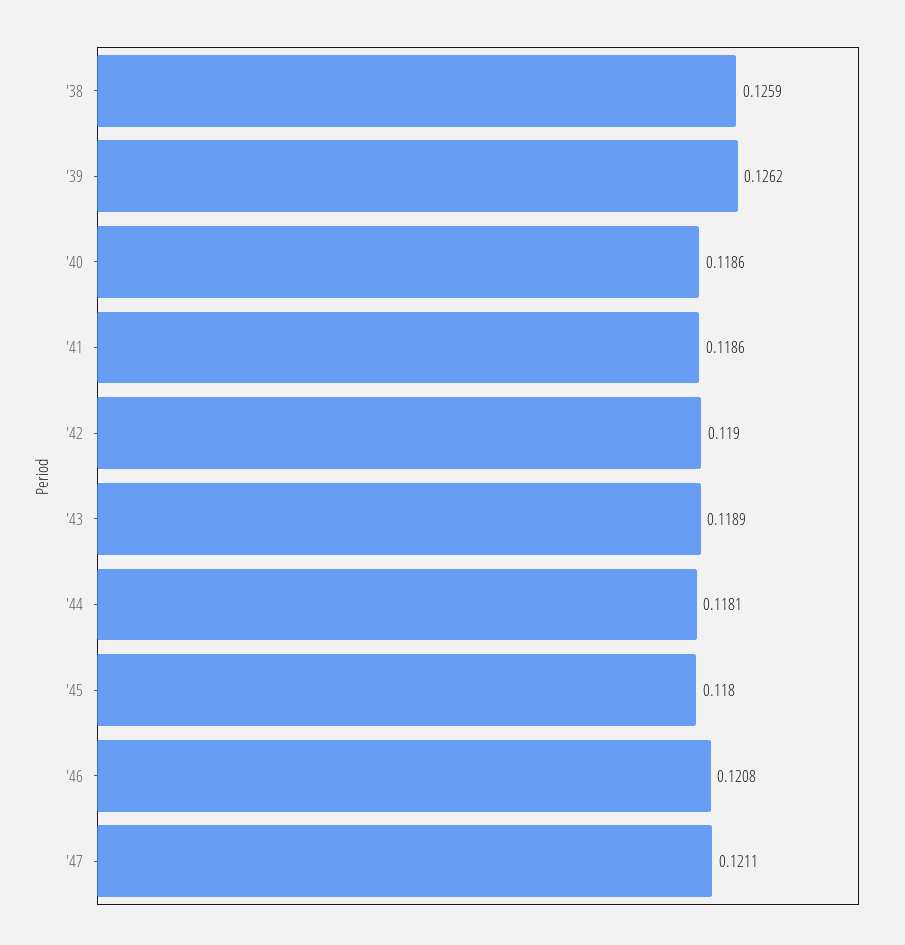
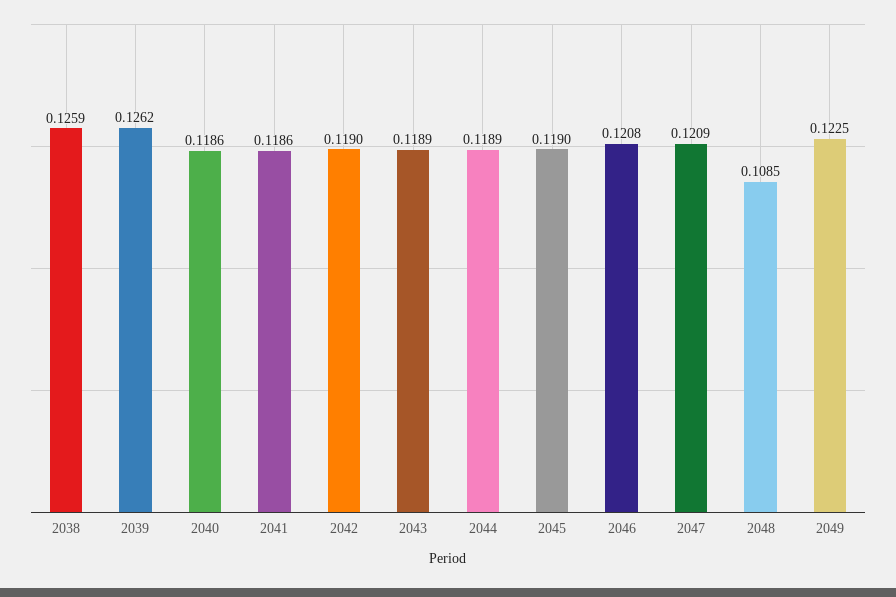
'44: 0.1181 -> 0.1189
'45: 0.118 -> 0.119
'47: 0.1211 -> 0.1209
2048: none -> 0.1085
2049: none -> 0.1225

